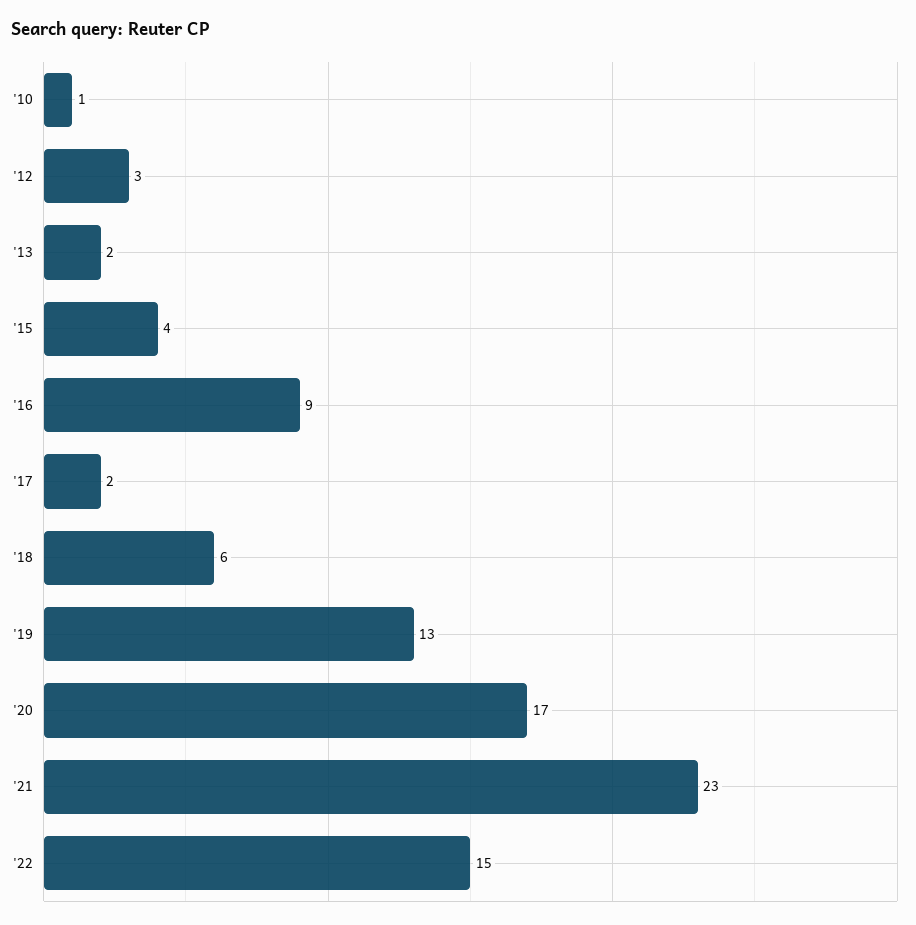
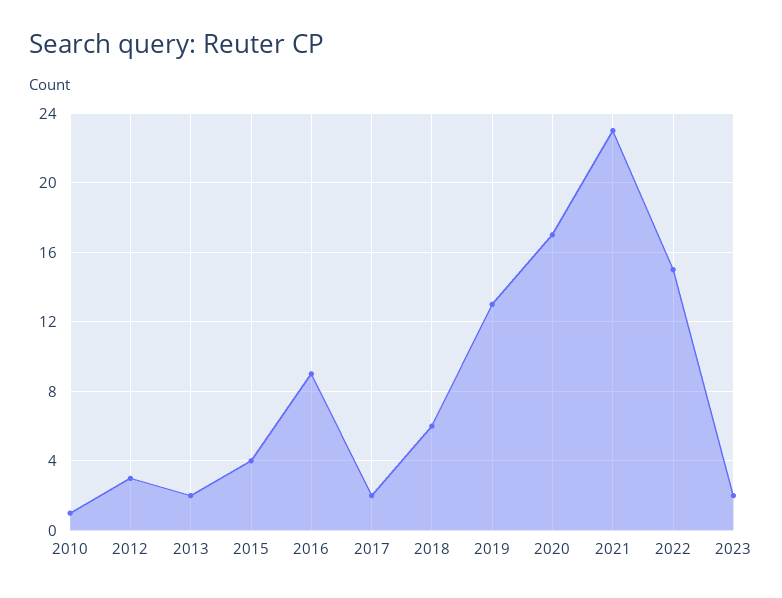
2023: none -> 2

